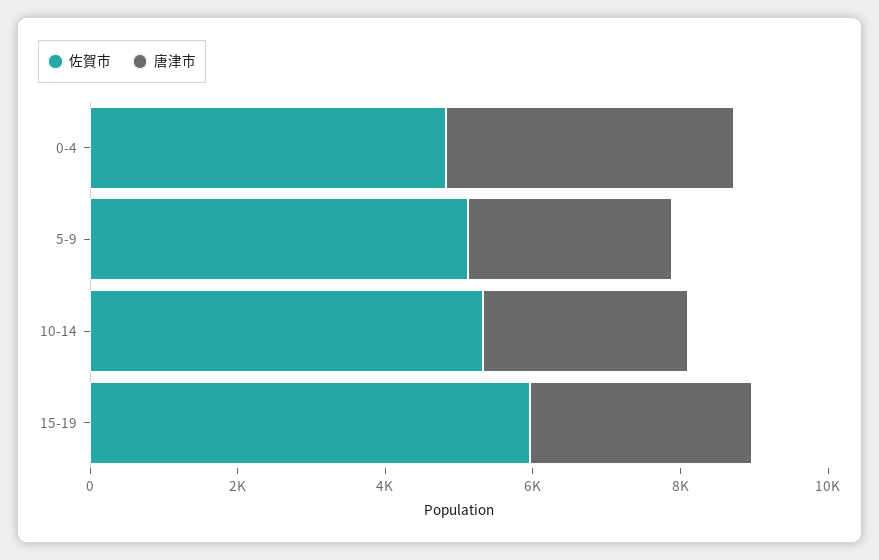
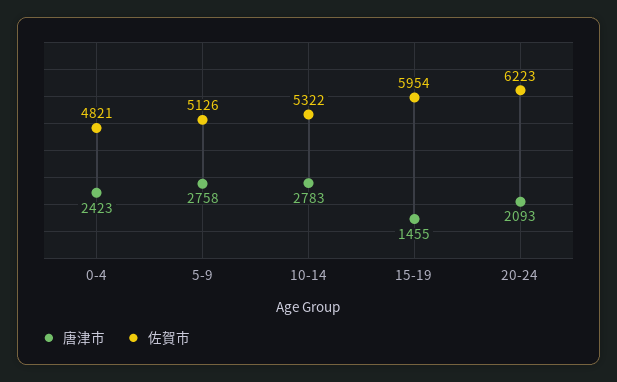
唐津市, 0-4: 4000 -> 2423
唐津市, 15-19: 3000 -> 1455
唐津市, 20-24: none -> 2093
佐賀市, 20-24: none -> 6223

